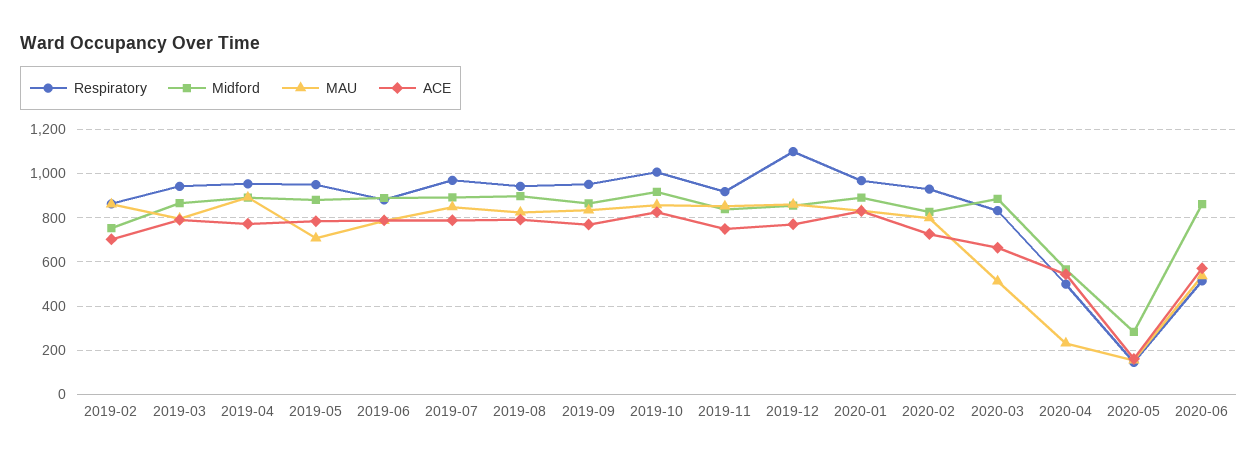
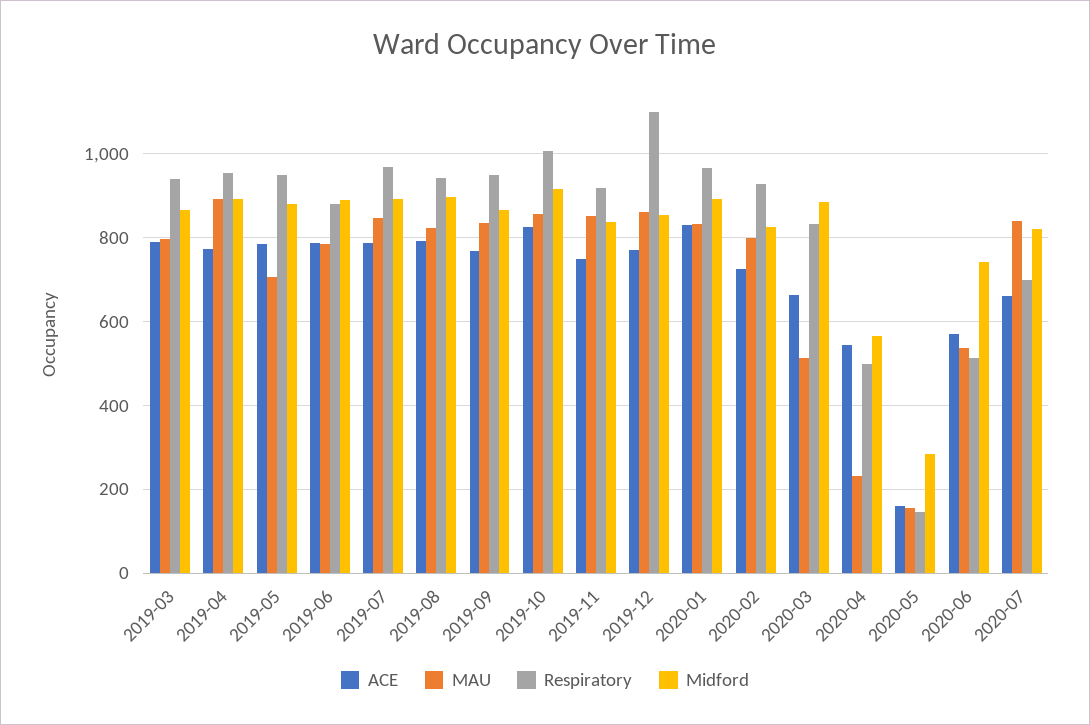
Respiratory, 2019-02: 850 -> none
Midford, 2019-02: 750 -> none
MAU, 2019-02: 850 -> none
ACE, 2019-02: 700 -> none
Midford, 2020-06: 850 -> 740
ACE, 2020-07: none -> 660
MAU, 2020-07: none -> 840
Respiratory, 2020-07: none -> 700
Midford, 2020-07: none -> 820

